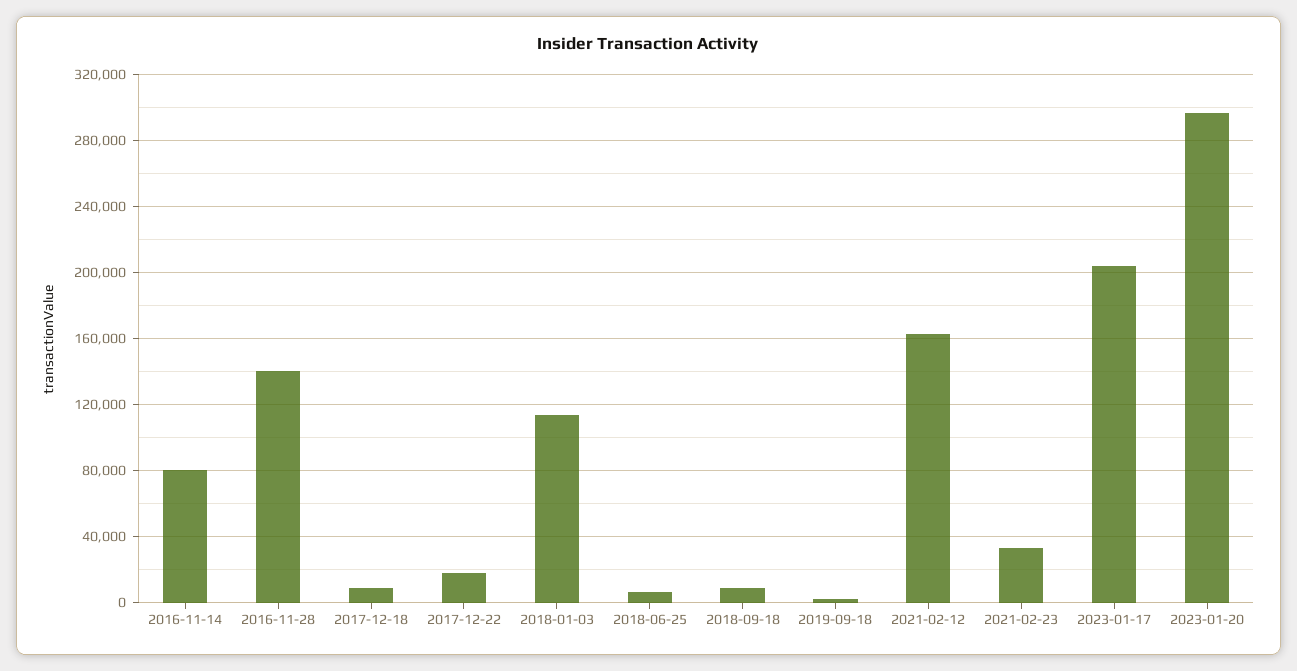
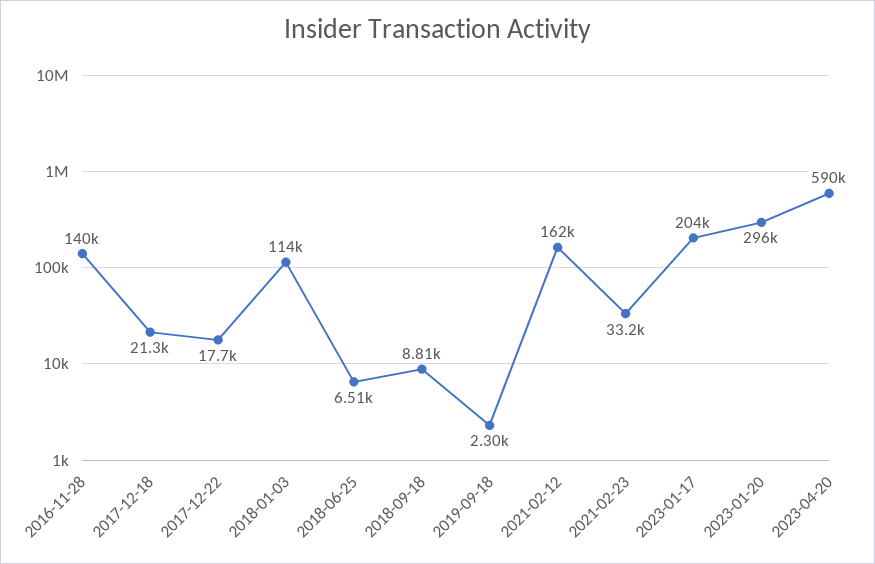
2016-11-14: 80000 -> none
2017-12-18: 10000 -> 21300
2023-04-20: none -> 590000

